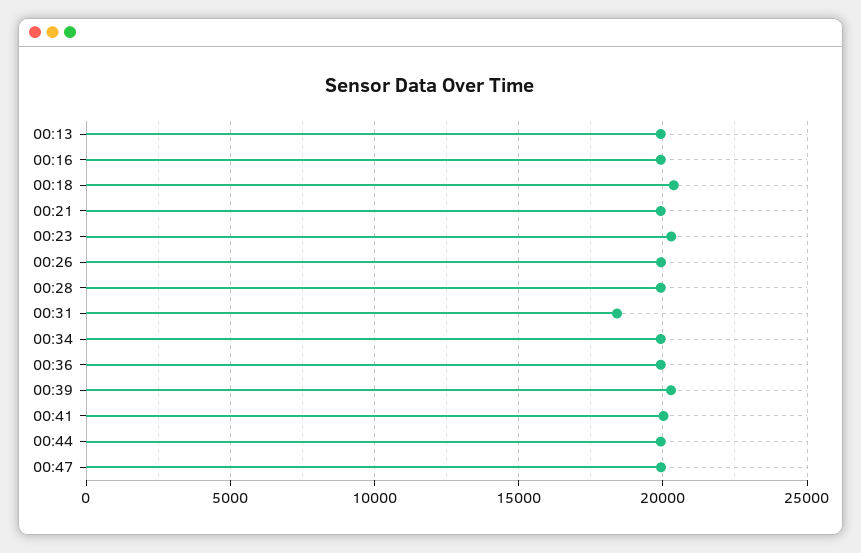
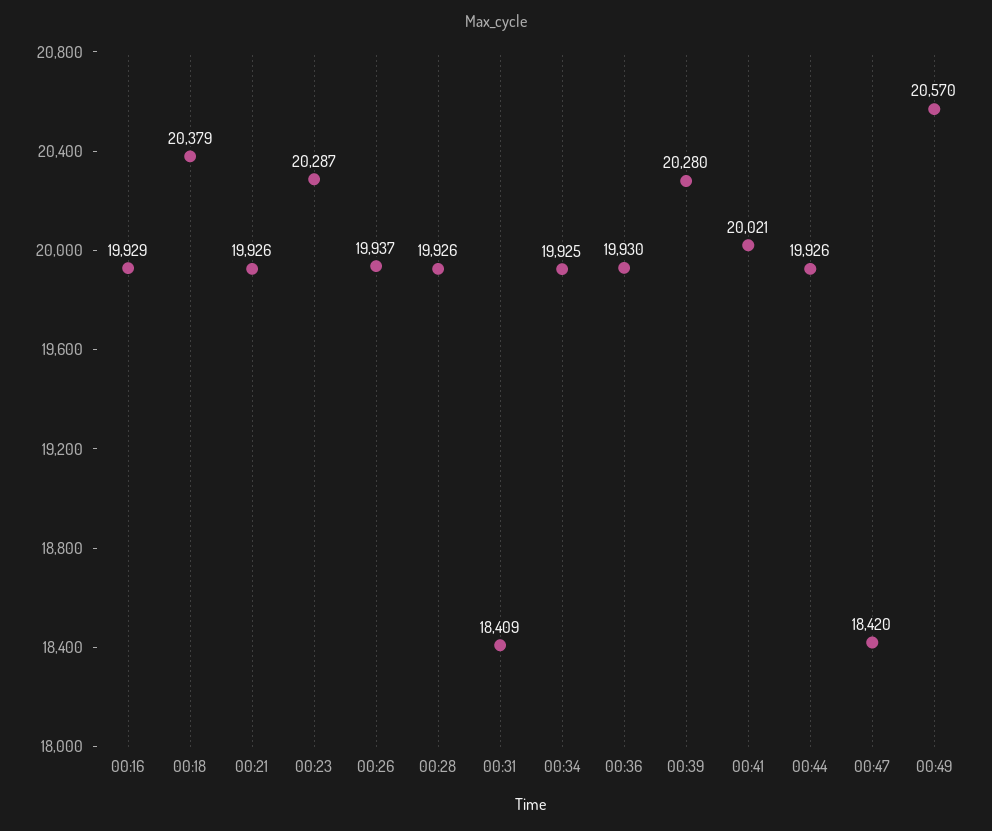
00:13: 20000 -> none
00:47: 20000 -> 18420
00:49: none -> 20570

